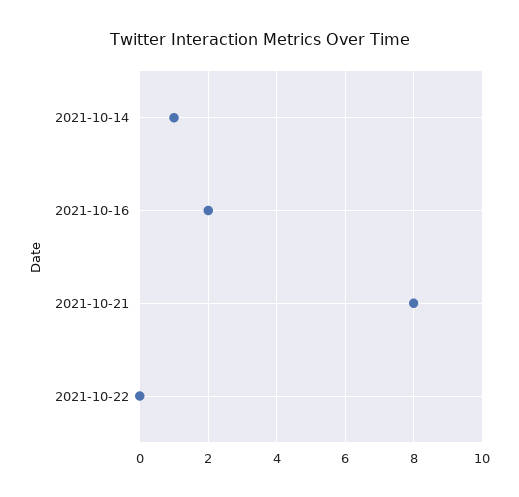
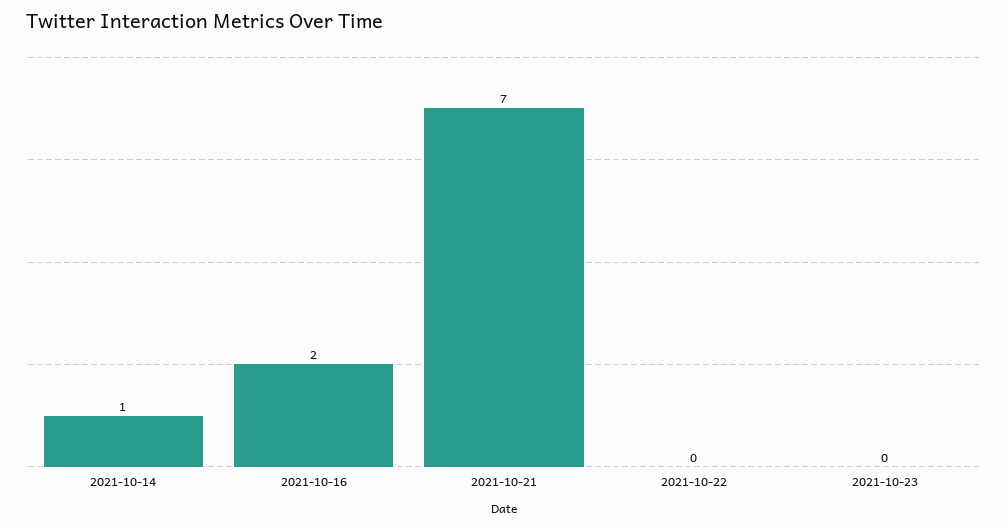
2021-10-21: 8 -> 7
2021-10-23: none -> 0

